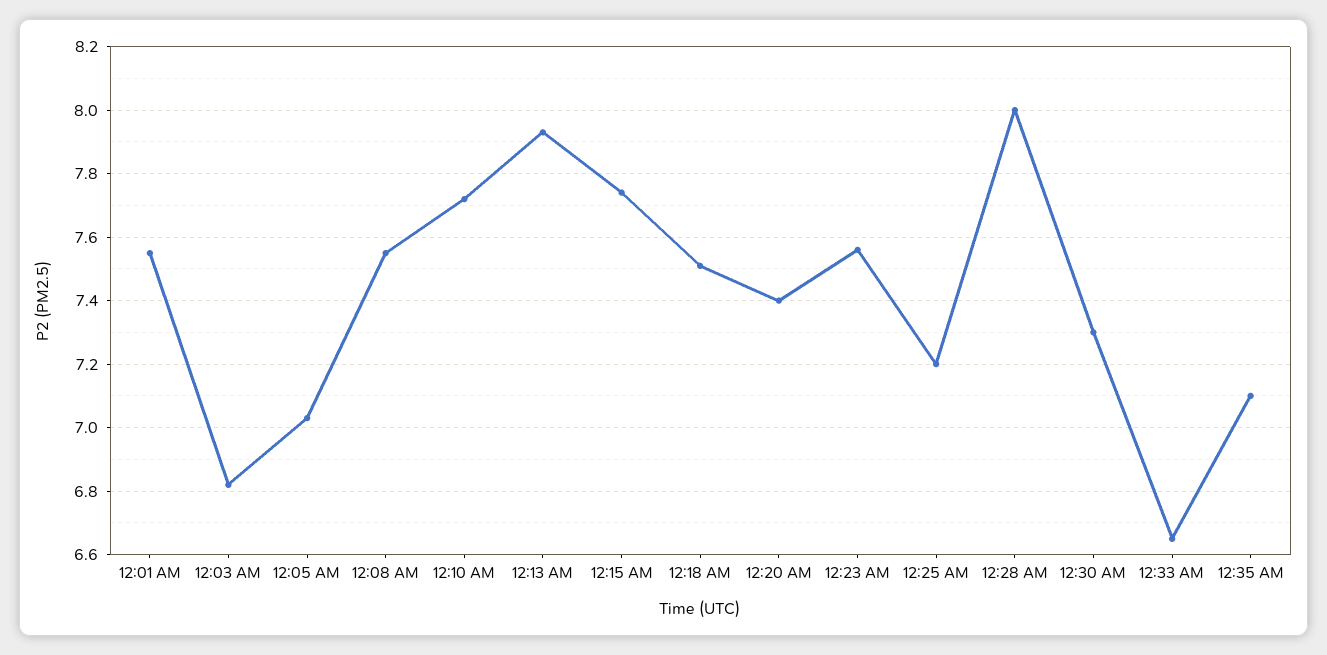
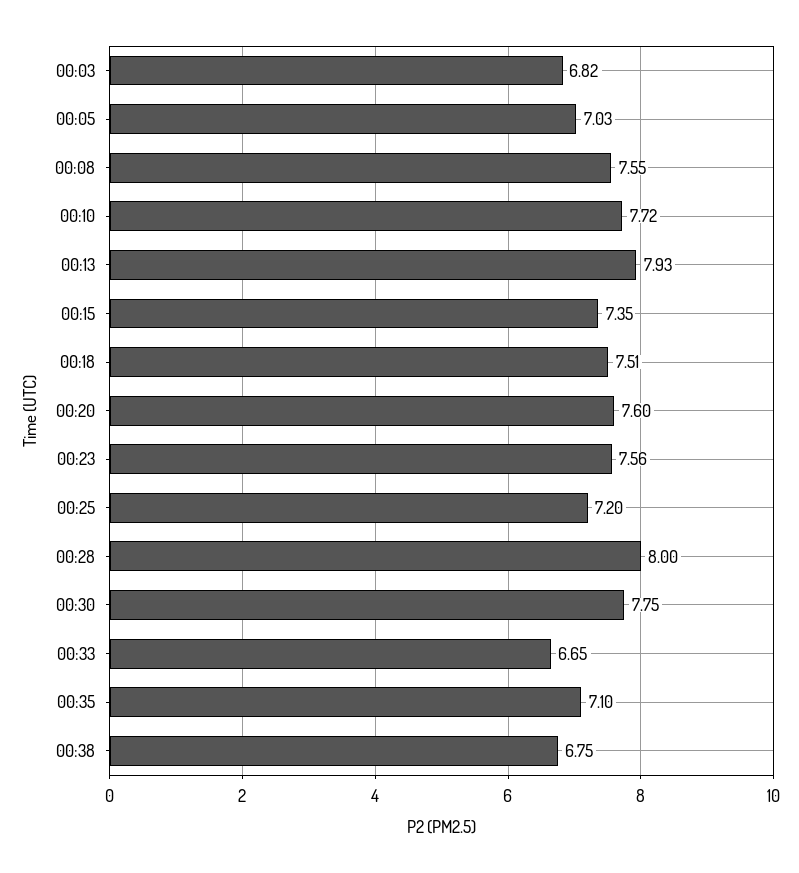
12:01 AM: 7.55 -> none
12:15 AM: 7.75 -> 7.35
12:20 AM: 7.4 -> 7.6
12:30 AM: 7.3 -> 7.75
00:38: none -> 6.75

